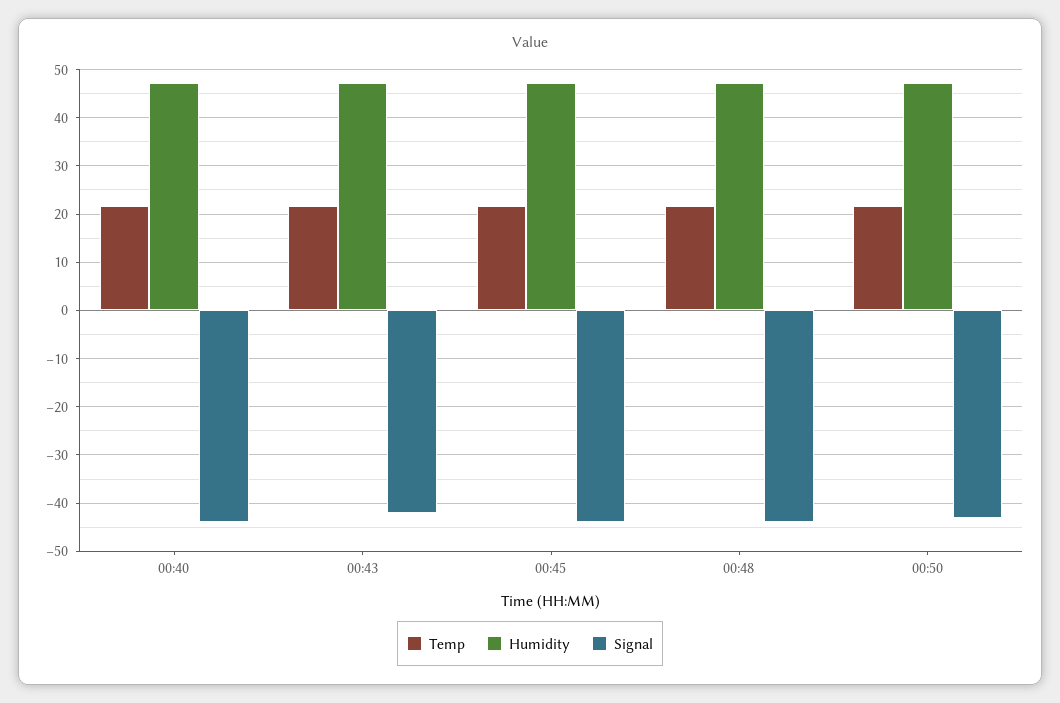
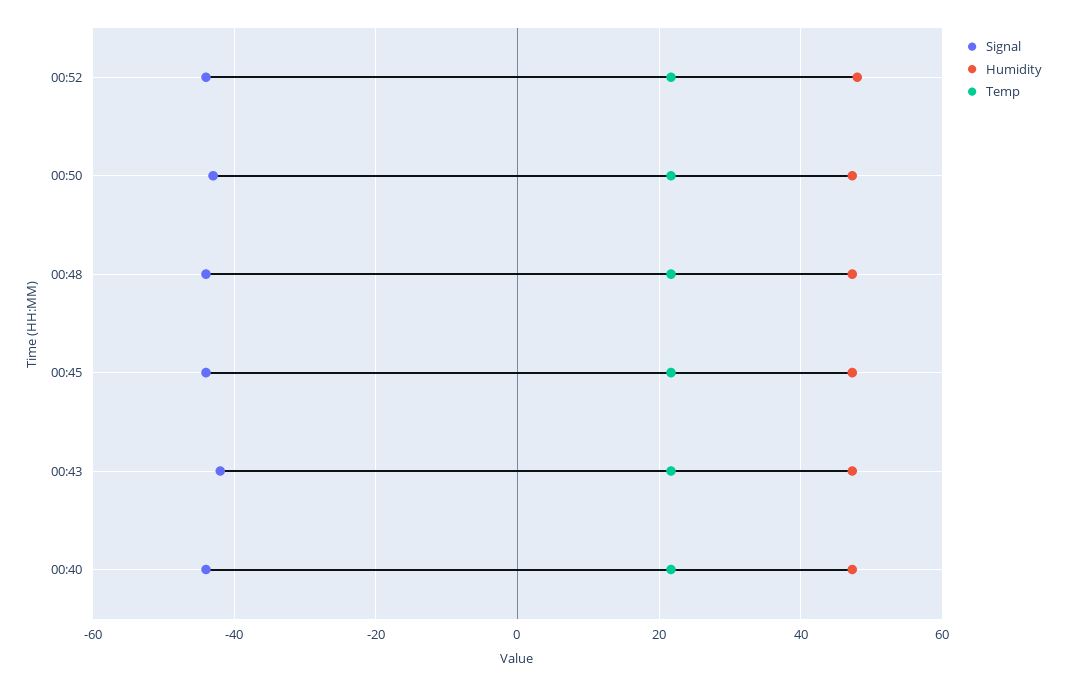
Signal, 00:52: none -> -44
Humidity, 00:52: none -> 48
Temp, 00:52: none -> 22

